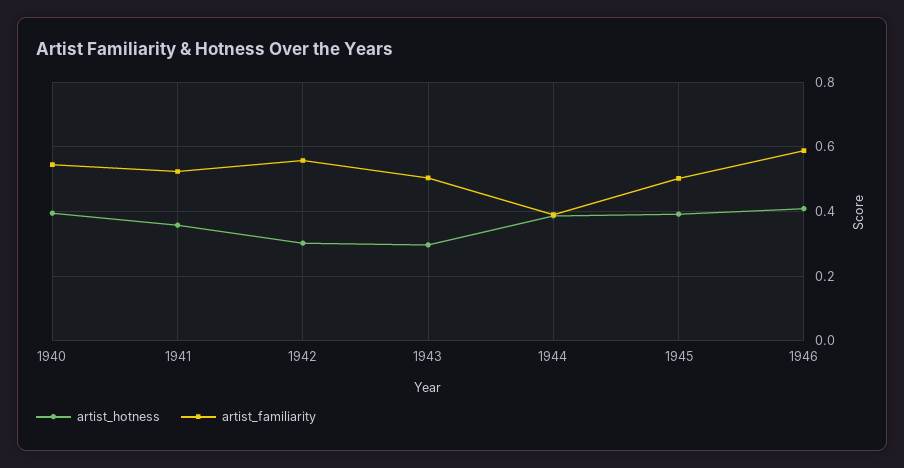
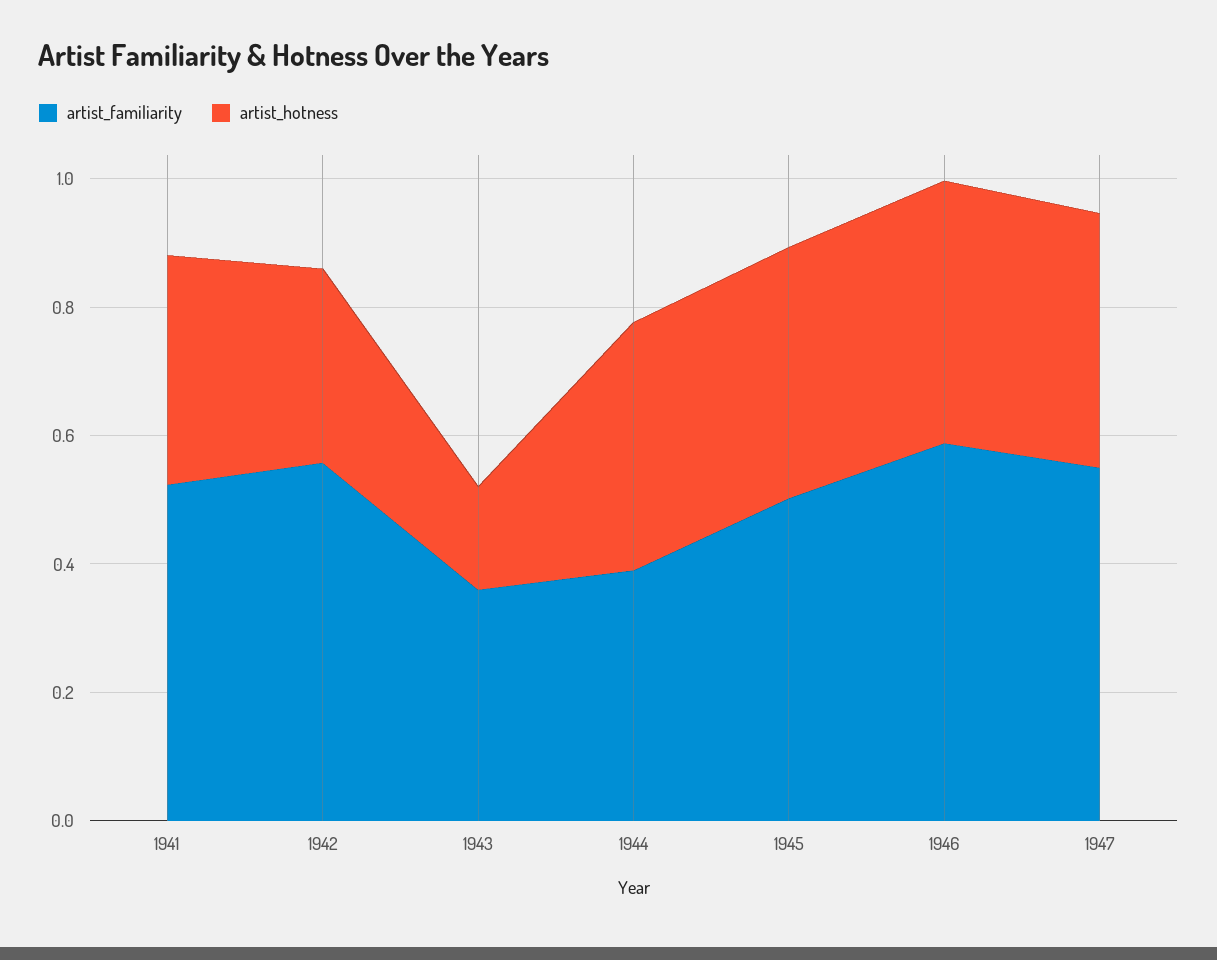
artist_hotness, 1940: 0.4 -> none
artist_familiarity, 1940: 0.54 -> none
artist_hotness, 1943: 0.3 -> 0.15
artist_familiarity, 1943: 0.5 -> 0.35
artist_familiarity, 1947: none -> 0.55
artist_hotness, 1947: none -> 0.4

